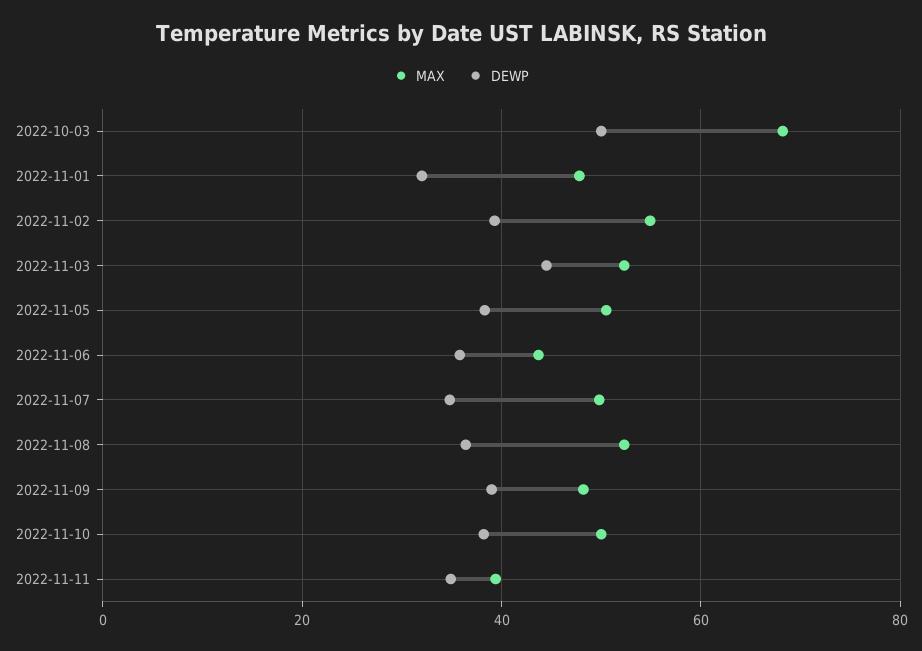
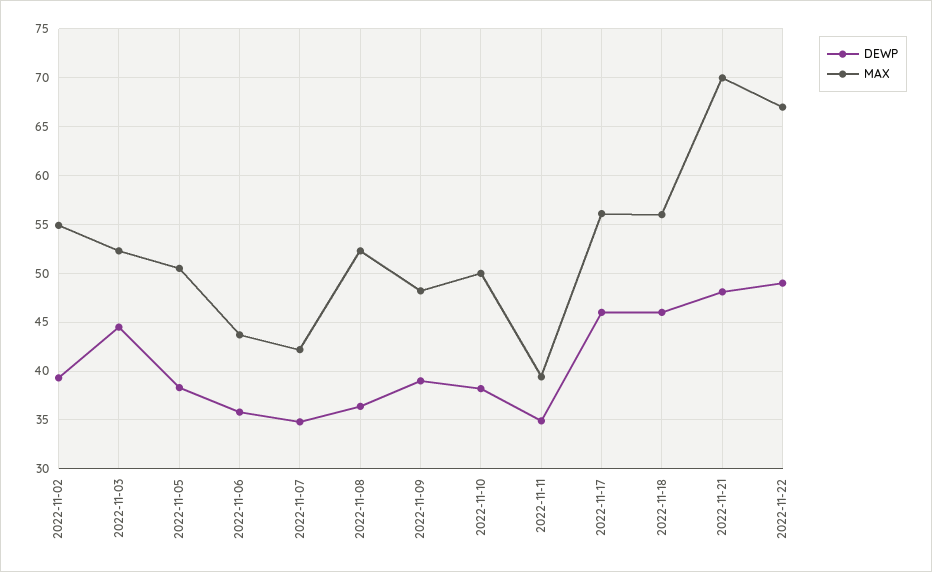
MAX, 2022-10-03: 68 -> none
DEWP, 2022-10-03: 50 -> none
MAX, 2022-11-01: 48 -> none
DEWP, 2022-11-01: 32 -> none
MAX, 2022-11-07: 50 -> 42
DEWP, 2022-11-17: none -> 46
MAX, 2022-11-17: none -> 56
DEWP, 2022-11-18: none -> 46
MAX, 2022-11-18: none -> 56
DEWP, 2022-11-21: none -> 48
MAX, 2022-11-21: none -> 70
DEWP, 2022-11-22: none -> 49
MAX, 2022-11-22: none -> 67

